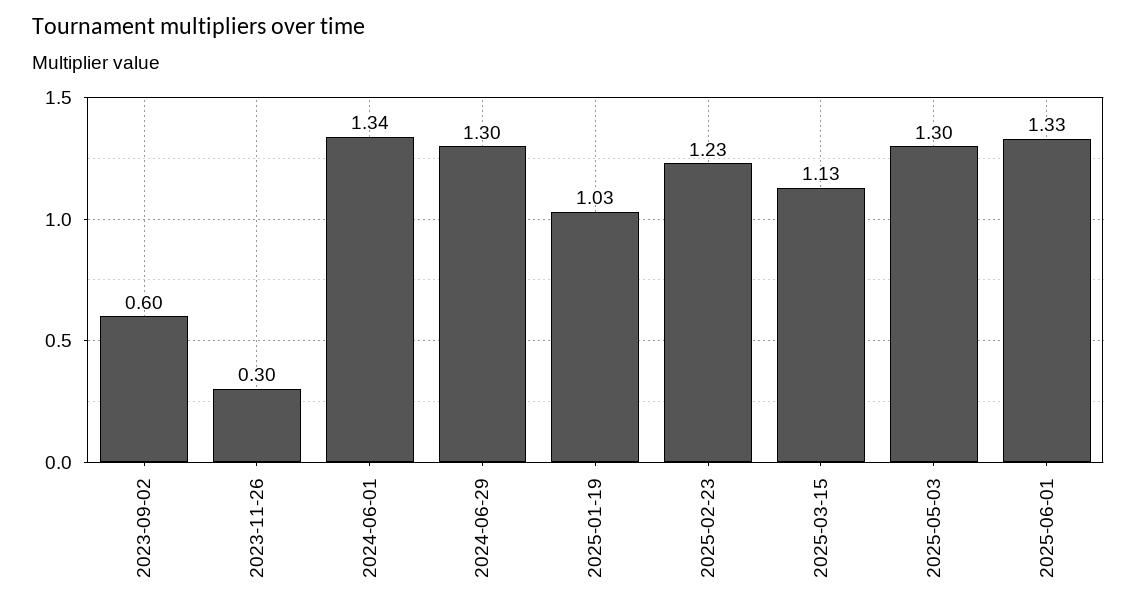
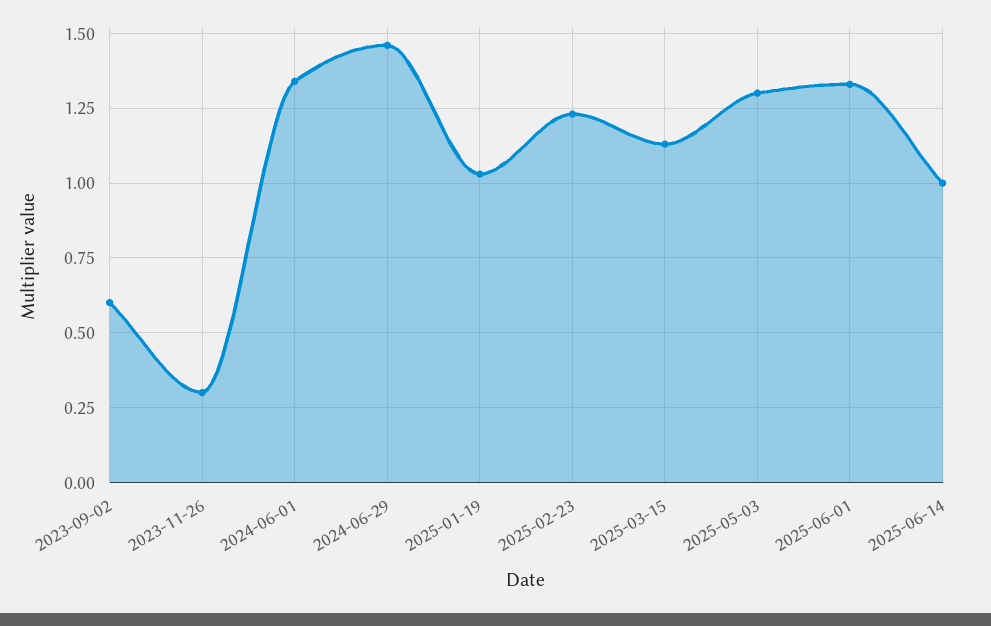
2024-06-29: 1.3 -> 1.45
2025-06-14: none -> 1

